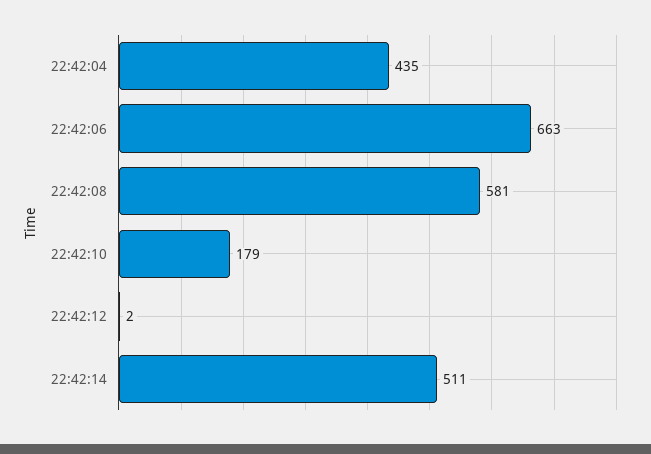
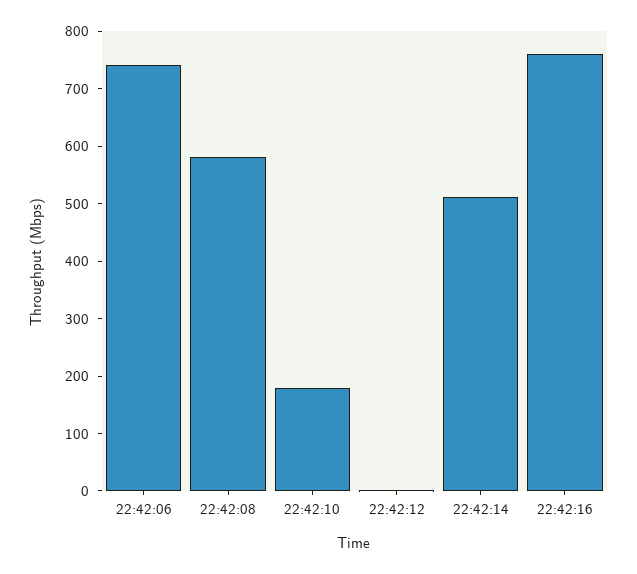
22:42:04: 435 -> none
22:42:06: 663 -> 740
22:42:16: none -> 760

